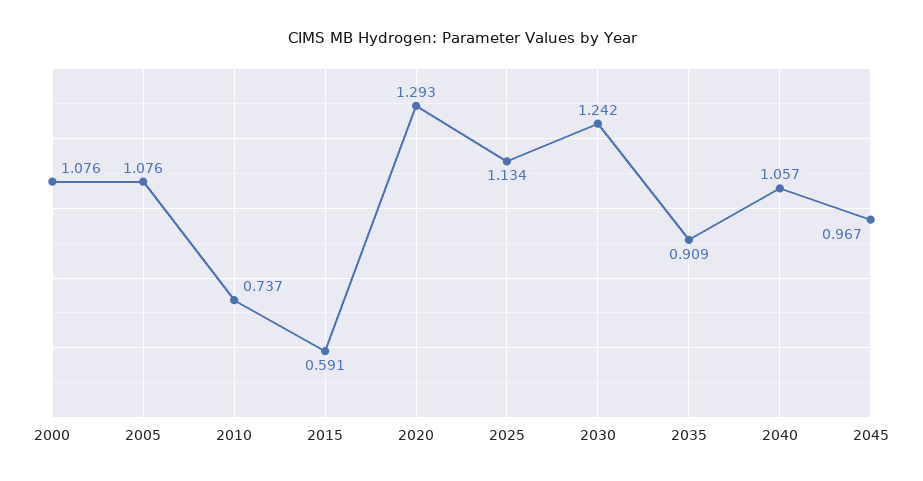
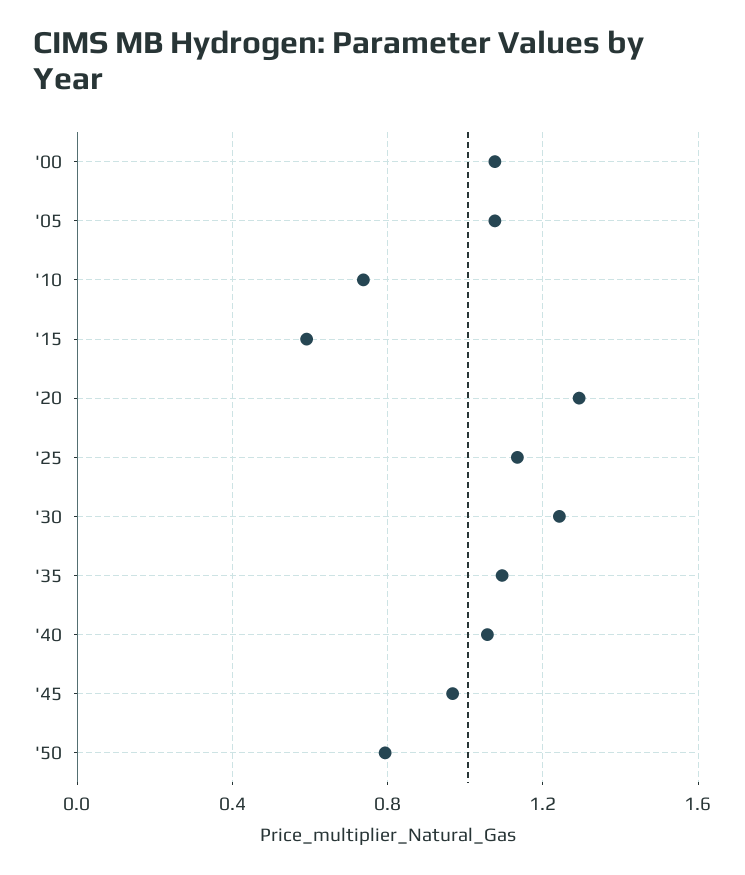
2035: 0.909 -> 1.1
'50: none -> 0.8

